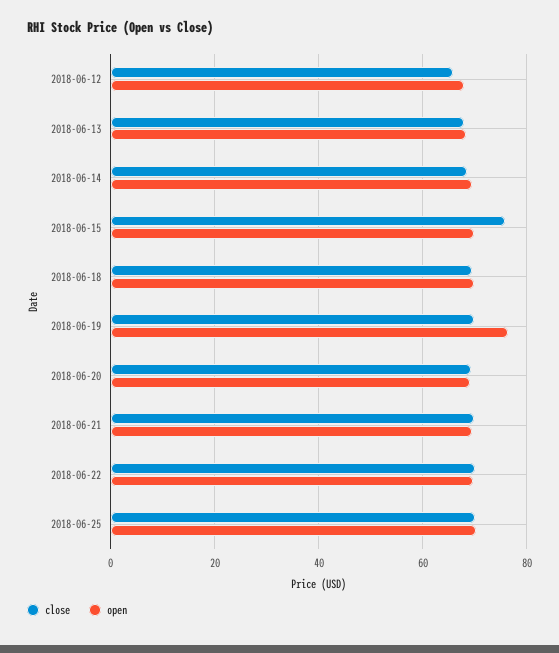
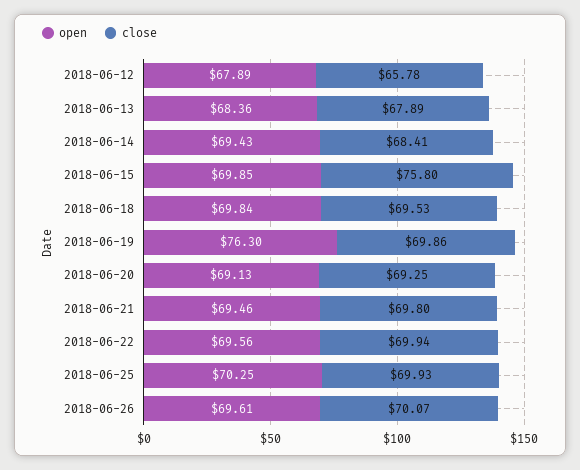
open, 2018-06-26: none -> 69.61
close, 2018-06-26: none -> 70.07

